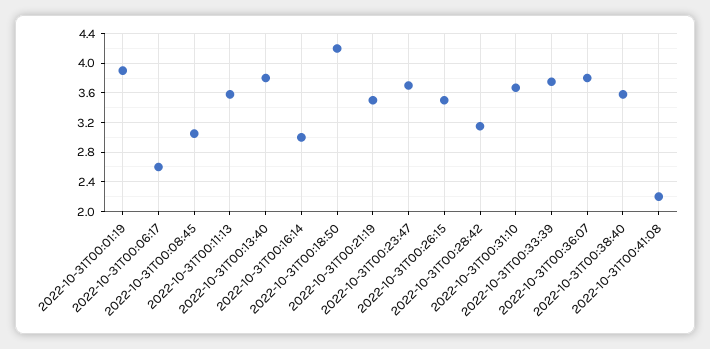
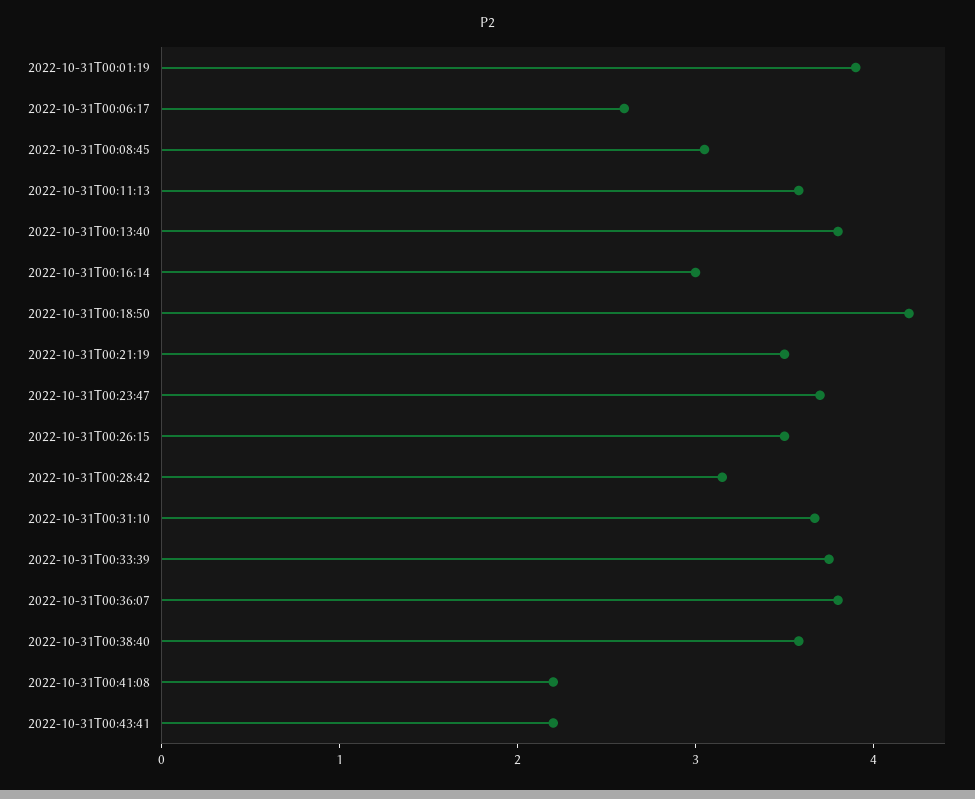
2022-10-31T00:43:41: none -> 2.2

